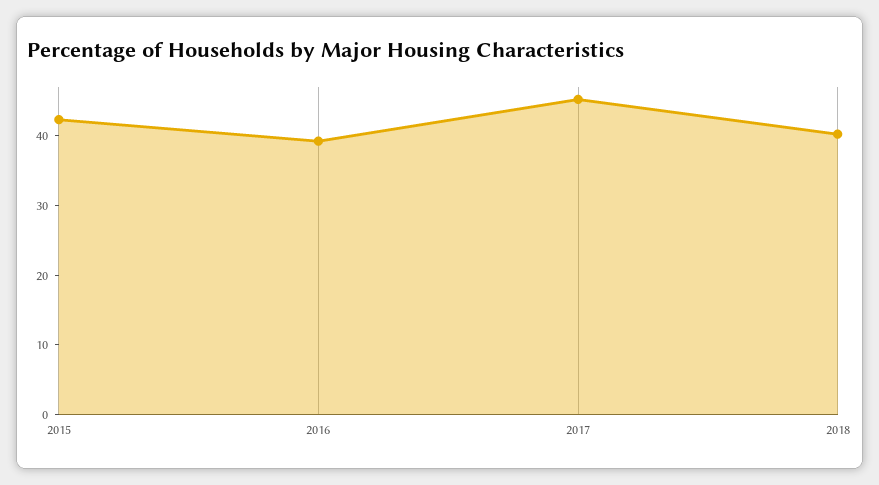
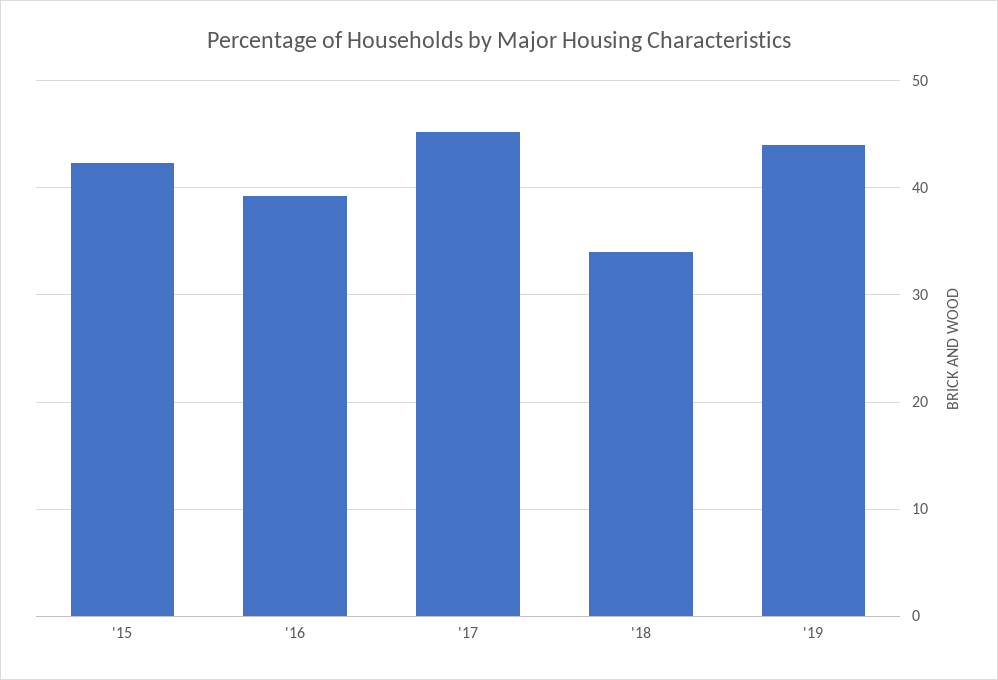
2018: 40 -> 34
'19: none -> 44

